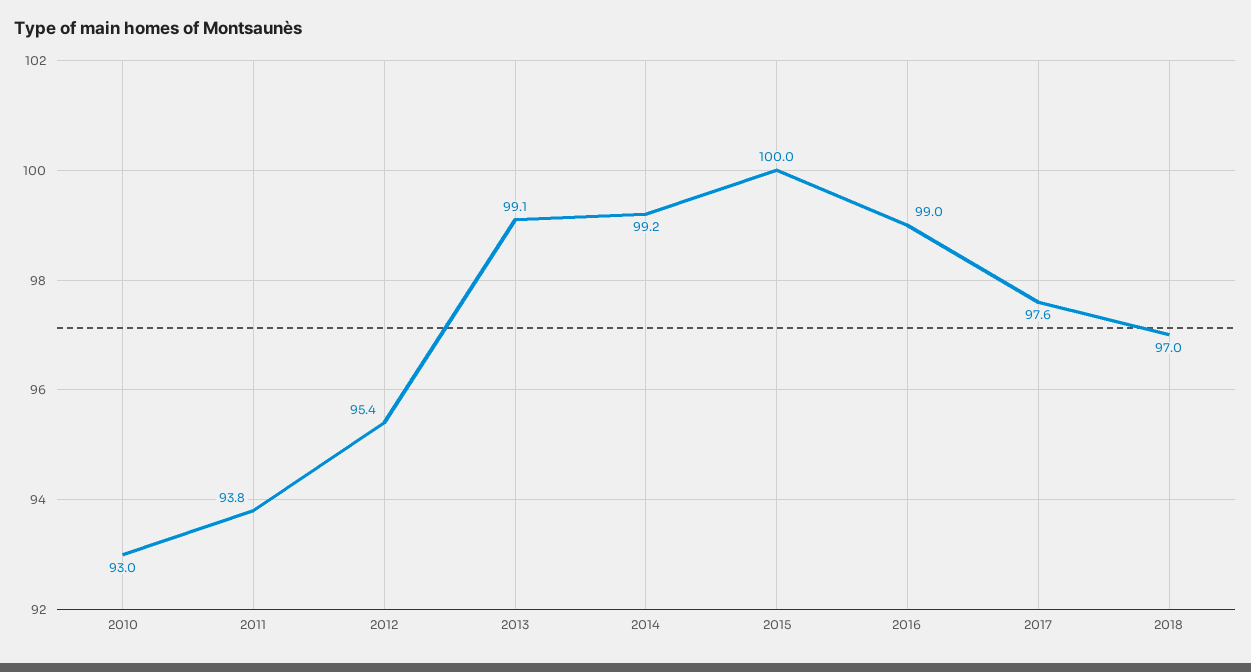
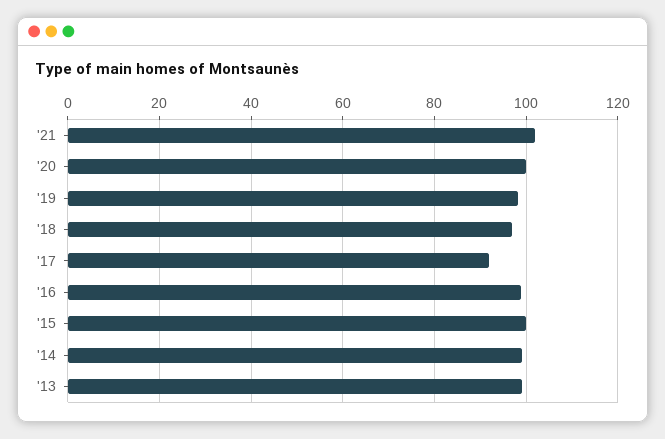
2010: 93 -> none
2011: 93.8 -> none
2012: 95.4 -> none
2017: 97.6 -> 92
'21: none -> 102
'20: none -> 100
'19: none -> 98

